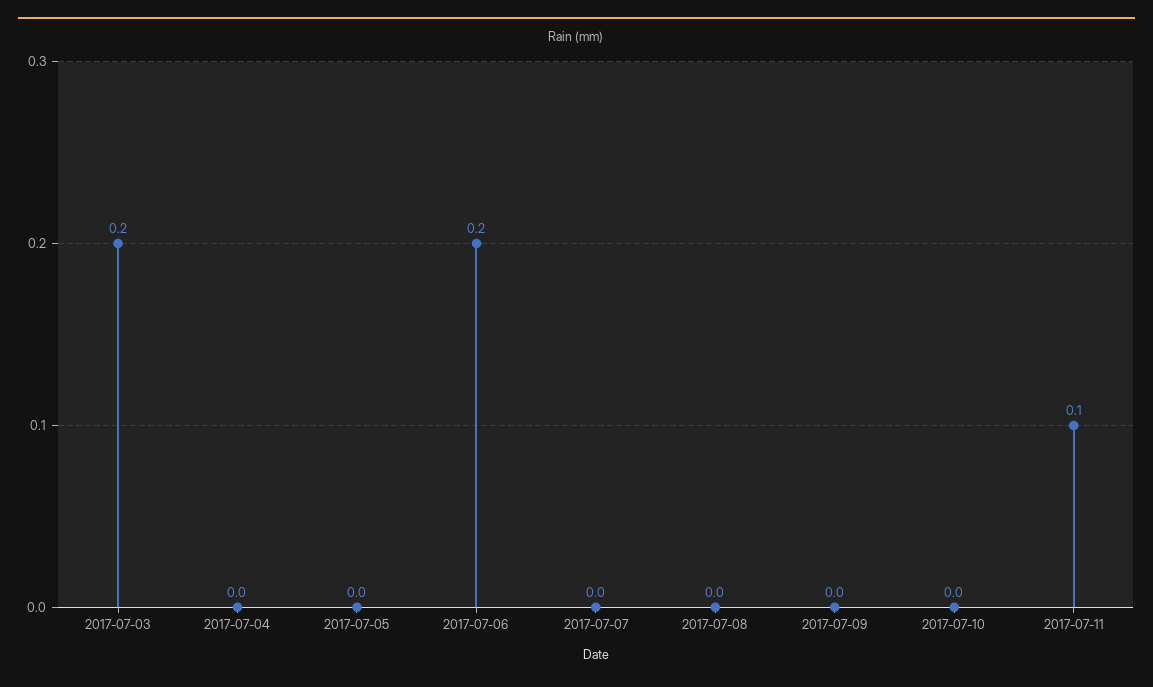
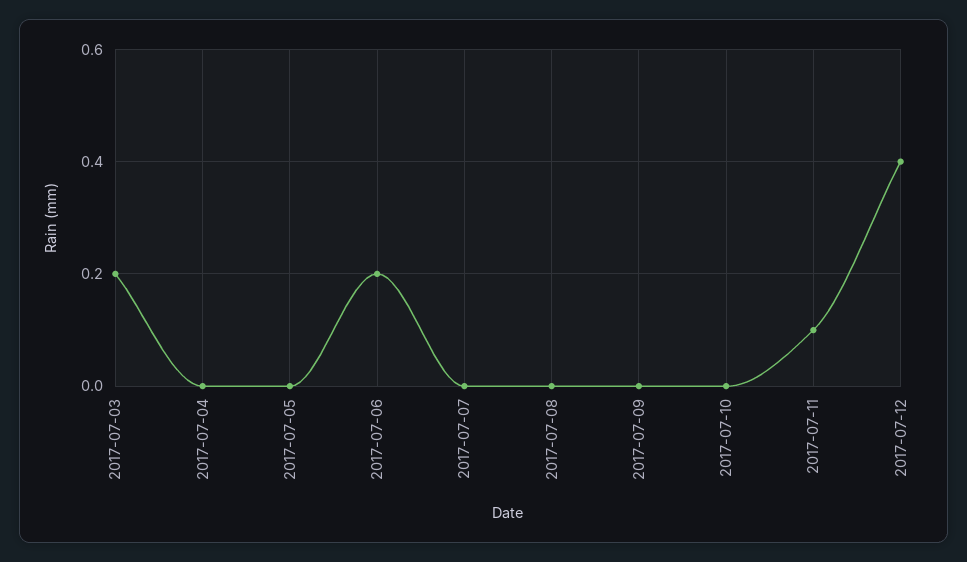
2017-07-12: none -> 0.4

